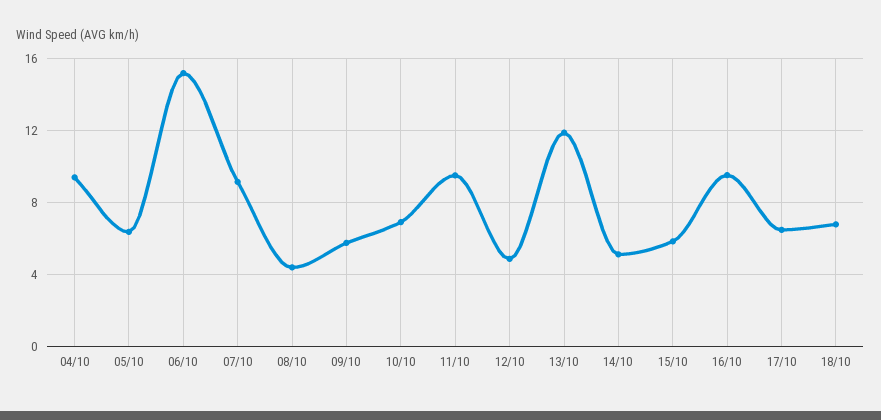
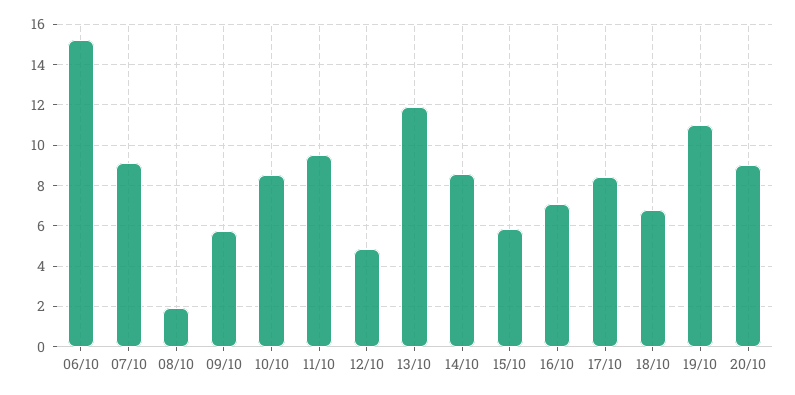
04/10: 9.5 -> none
05/10: 6.5 -> none
08/10: 4.5 -> 2
10/10: 7 -> 8.5
14/10: 5 -> 8.5
16/10: 9.5 -> 7
17/10: 6.5 -> 8.5
19/10: none -> 11
20/10: none -> 9

